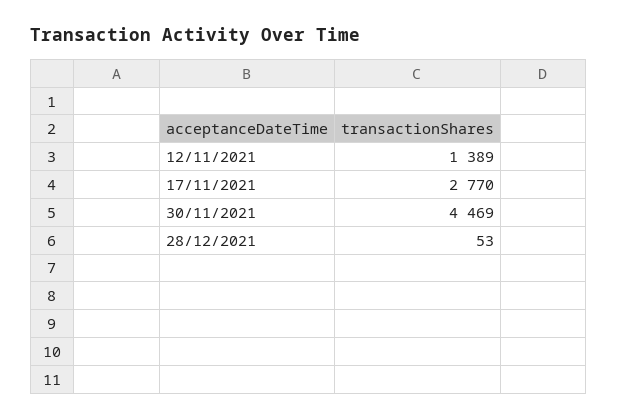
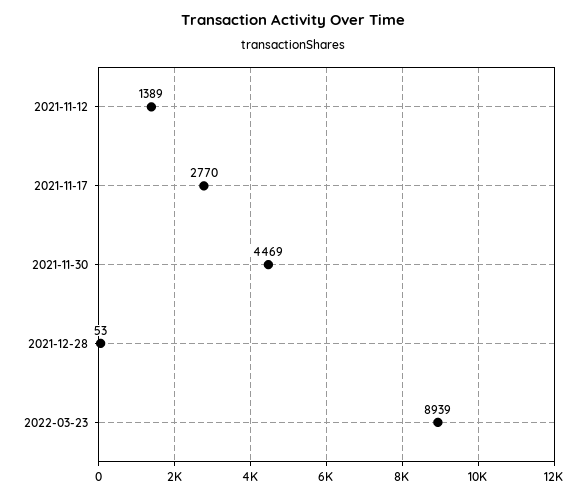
2022-03-23: none -> 8939

